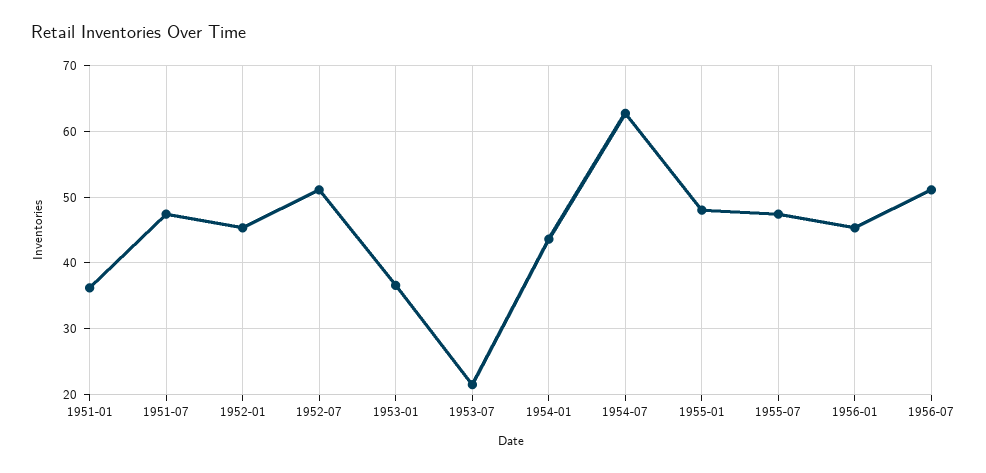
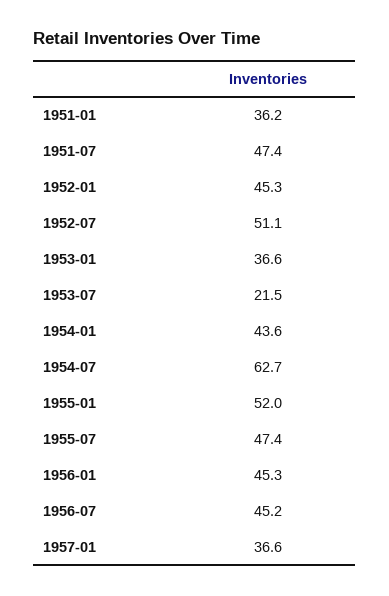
1955-01: 48 -> 52
1956-07: 51 -> 45.2
1957-01: none -> 36.6

